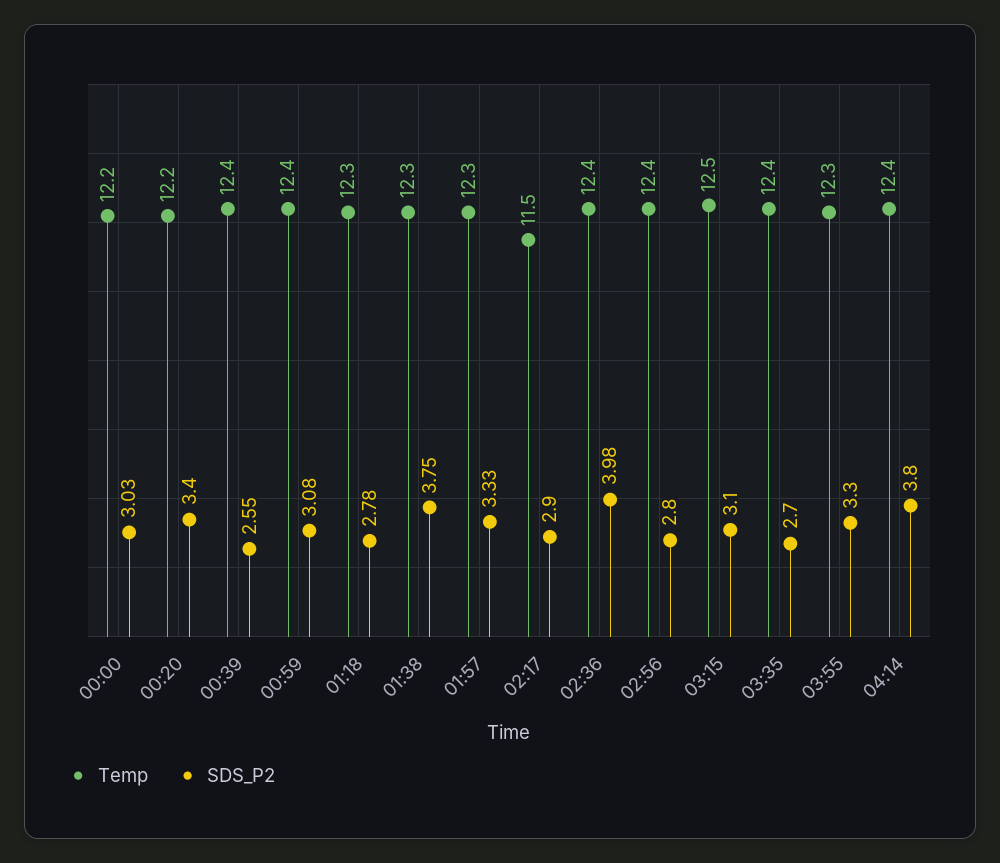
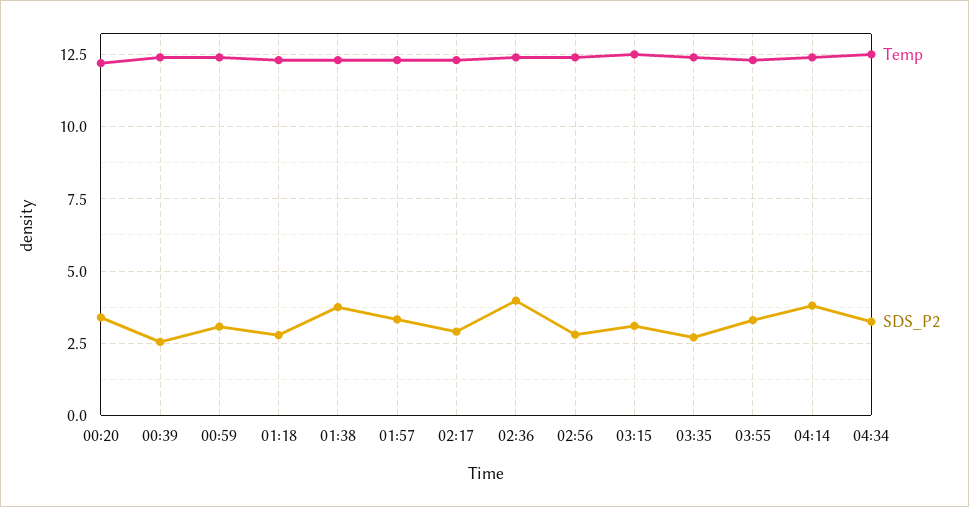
Temp, 00:00: 12.2 -> none
SDS_P2, 00:00: 3.03 -> none
Temp, 02:17: 11.5 -> 12.25
Temp, 04:34: none -> 12.5
SDS_P2, 04:34: none -> 3.25

